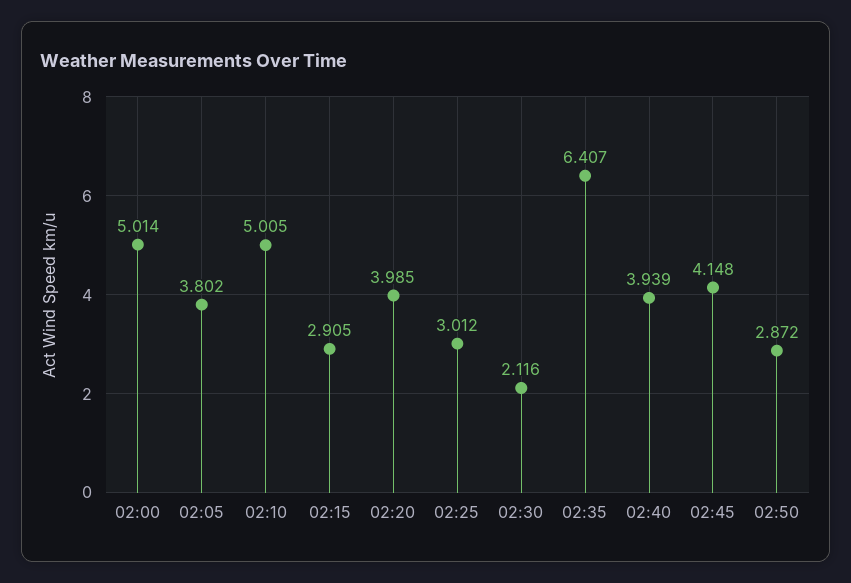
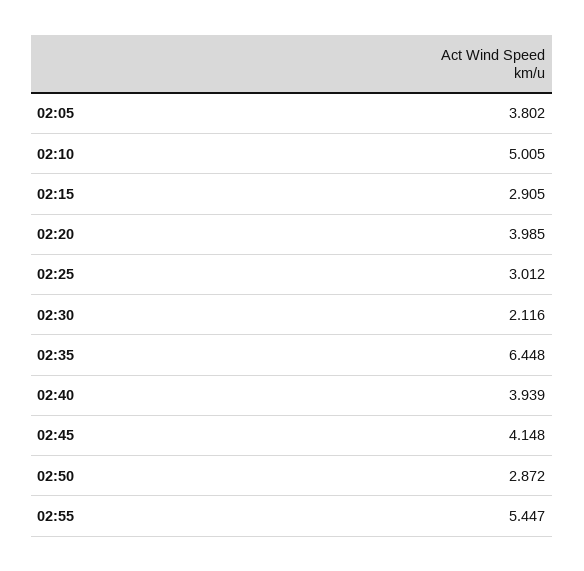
02:00: 5.014 -> none
02:35: 6.407 -> 6.448
02:55: none -> 5.447

